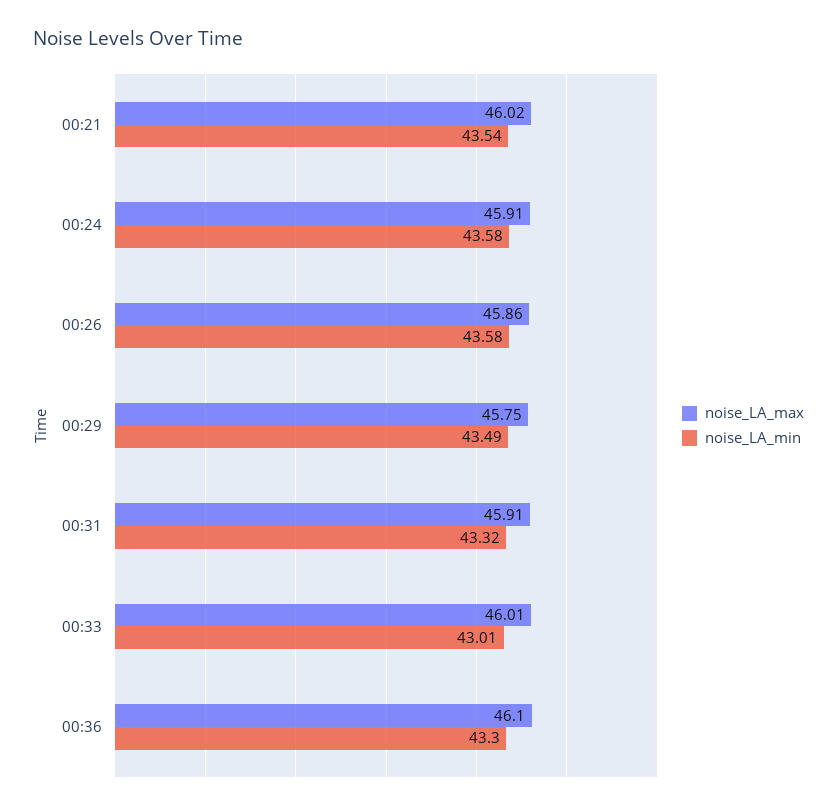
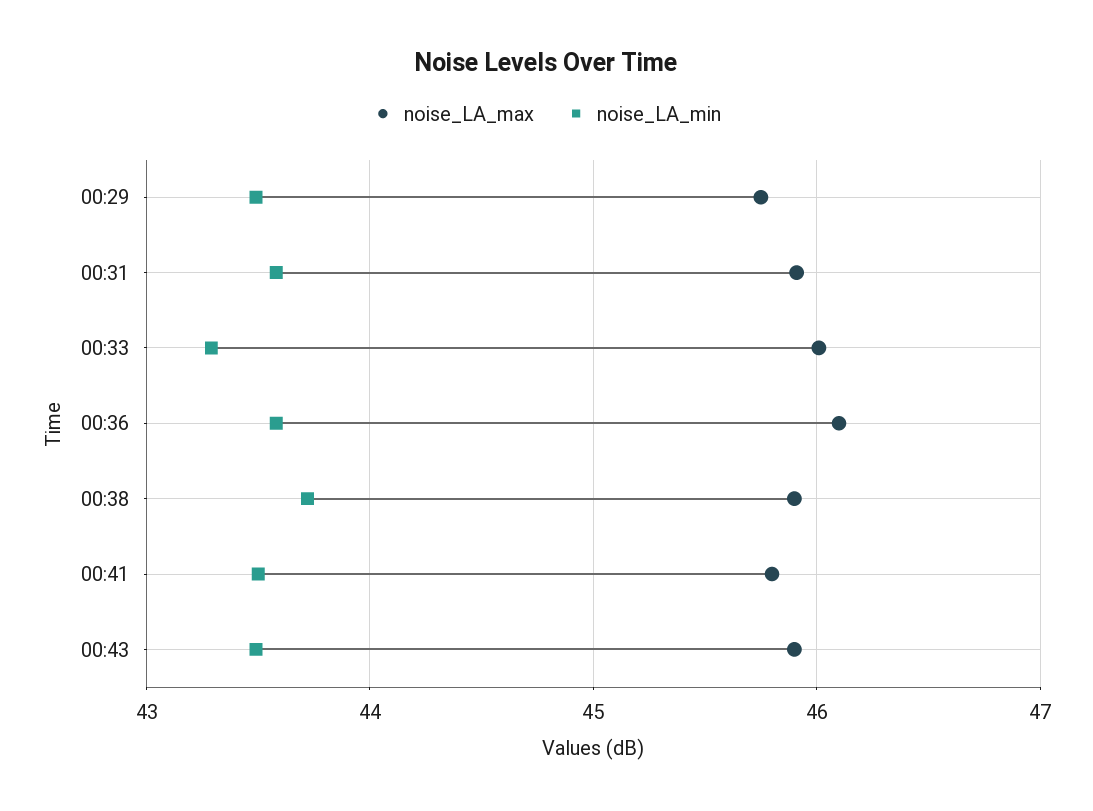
noise_LA_max, 00:21: 46.02 -> none
noise_LA_min, 00:21: 43.54 -> none
noise_LA_max, 00:24: 45.91 -> none
noise_LA_min, 00:24: 43.58 -> none
noise_LA_max, 00:26: 45.86 -> none
noise_LA_min, 00:26: 43.58 -> none
noise_LA_min, 00:31: 43.32 -> 43.6
noise_LA_min, 00:33: 43.01 -> 43.3
noise_LA_min, 00:36: 43.3 -> 43.6
noise_LA_max, 00:38: none -> 45.9
noise_LA_min, 00:38: none -> 43.7
noise_LA_max, 00:41: none -> 45.8
noise_LA_min, 00:41: none -> 43.5
noise_LA_max, 00:43: none -> 45.9
noise_LA_min, 00:43: none -> 43.5

